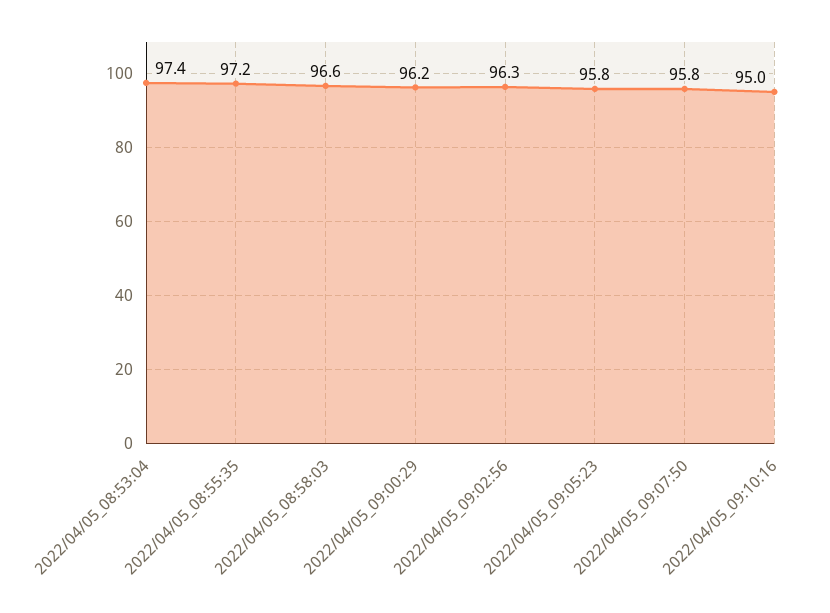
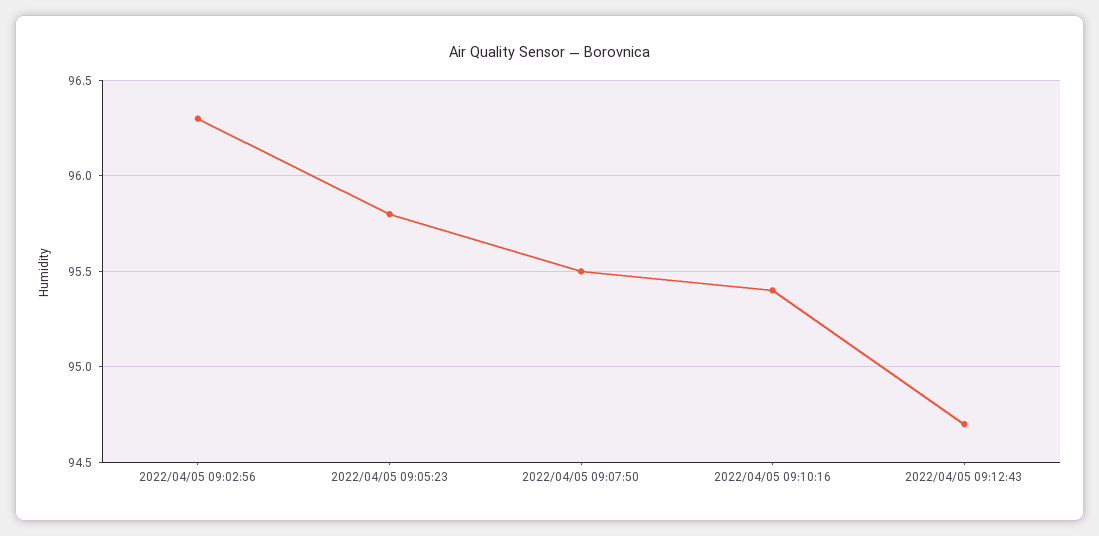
2022/04/05_08:53:04: 97.4 -> none
2022/04/05_08:55:35: 97.2 -> none
2022/04/05_08:58:03: 96.6 -> none
2022/04/05_09:00:29: 96.2 -> none
2022/04/05_09:07:50: 95.8 -> 95.5
2022/04/05_09:10:16: 95 -> 95.4
2022/04/05 09:12:43: none -> 94.7

